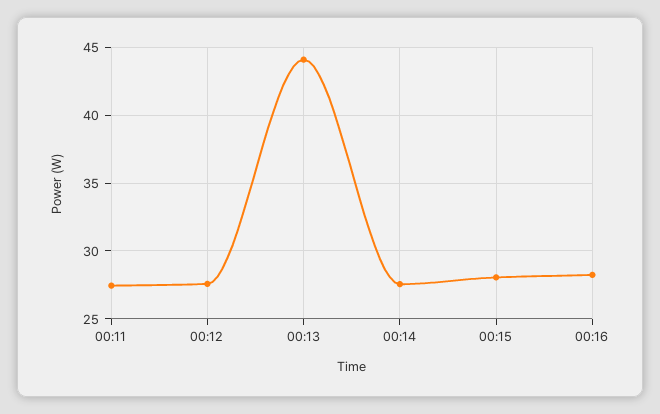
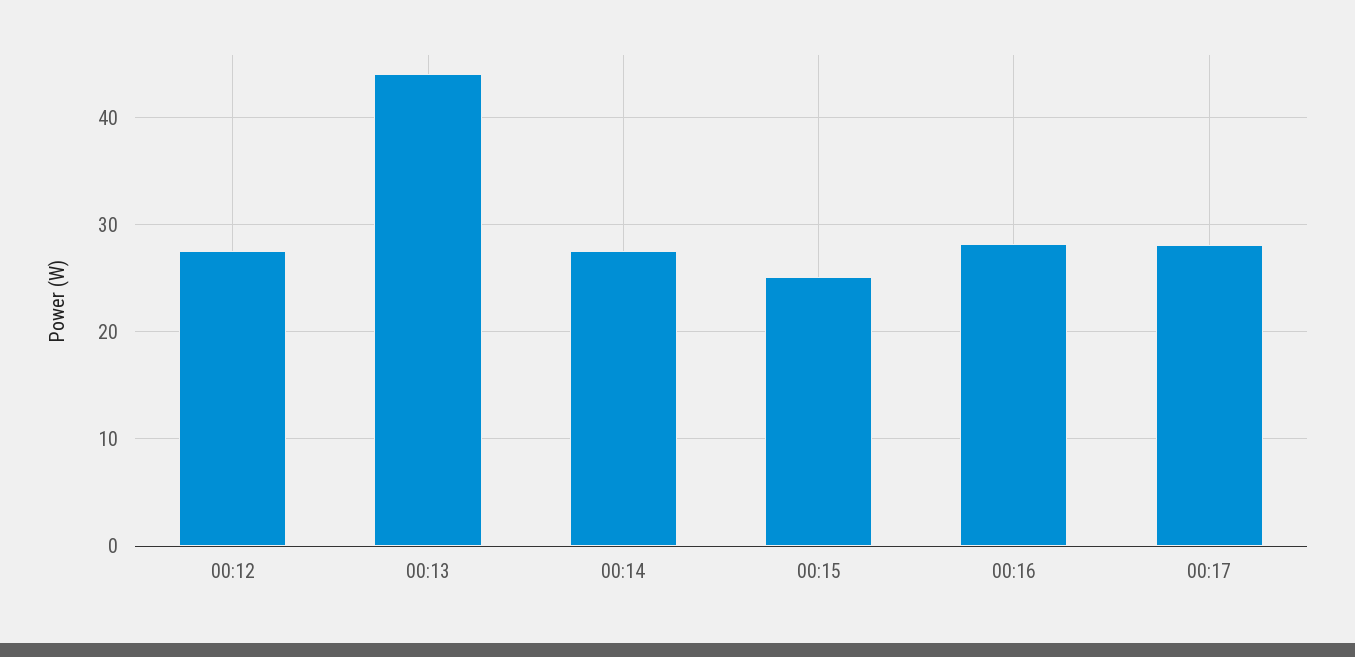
00:11: 27.5 -> none
00:15: 28 -> 25
00:17: none -> 28

